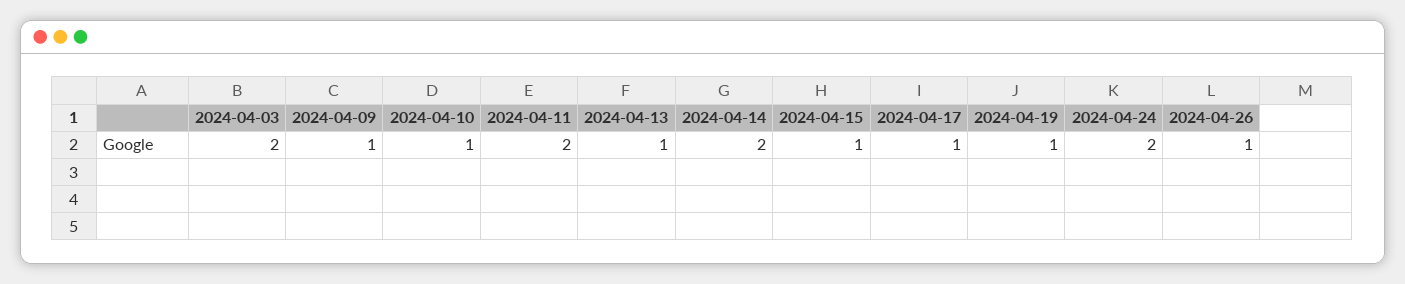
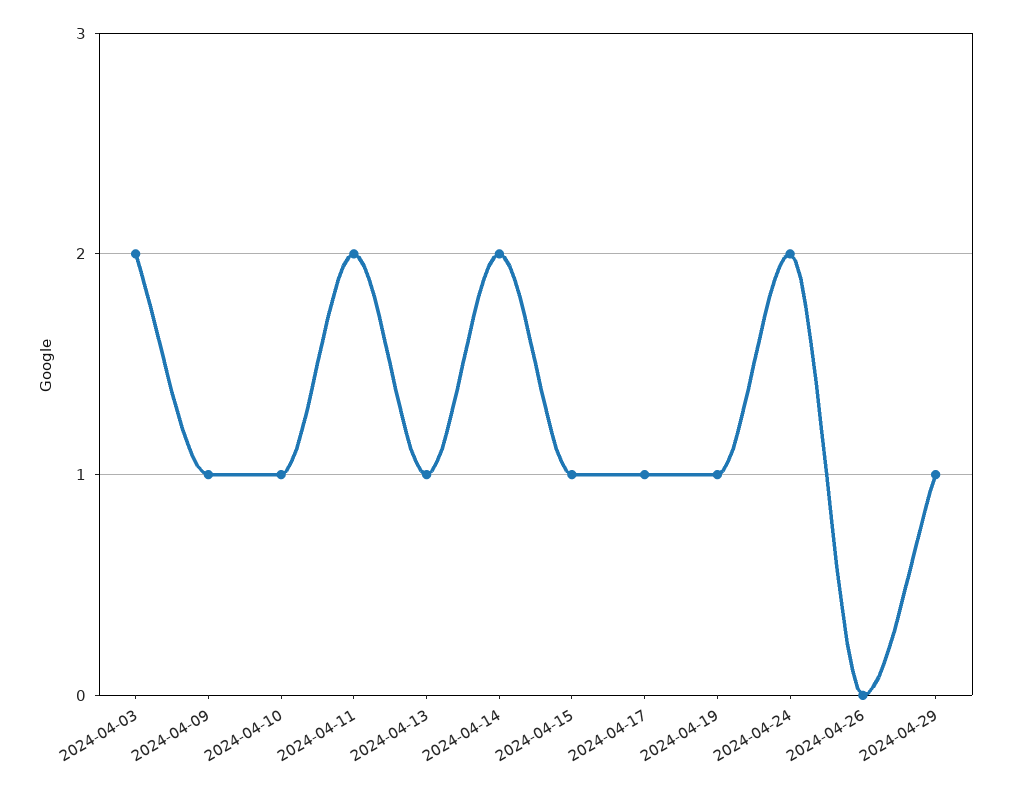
2024-04-26: 1 -> 0
2024-04-29: none -> 1

